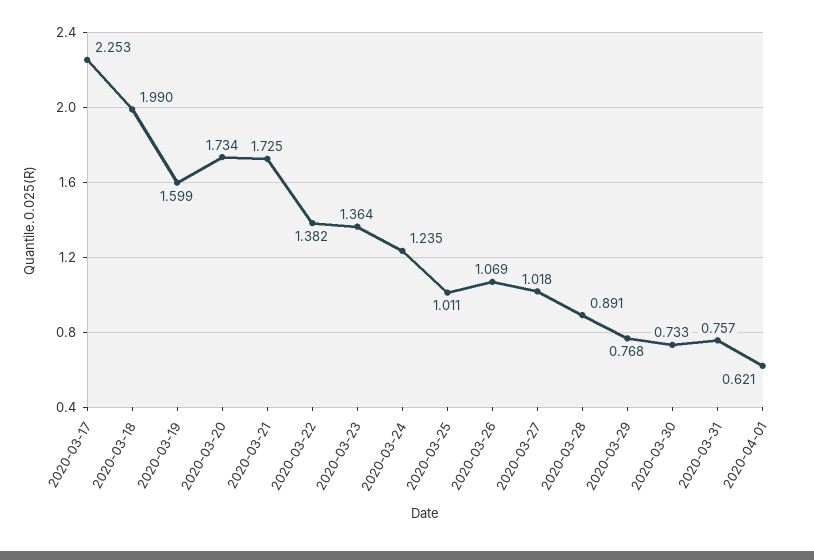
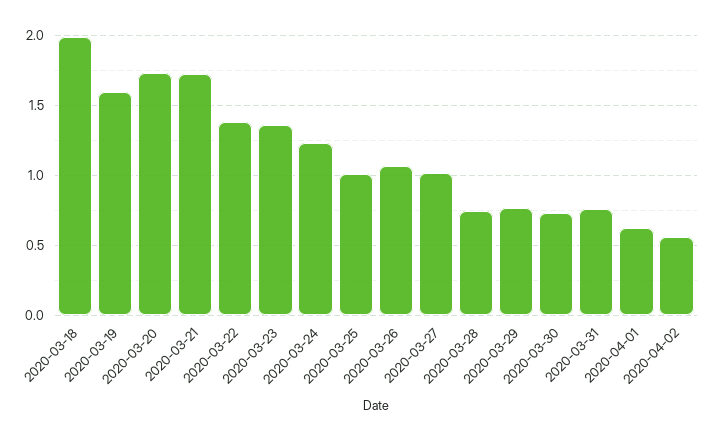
2020-03-17: 2.253 -> none
2020-03-28: 0.891 -> 0.75
2020-04-02: none -> 0.55

